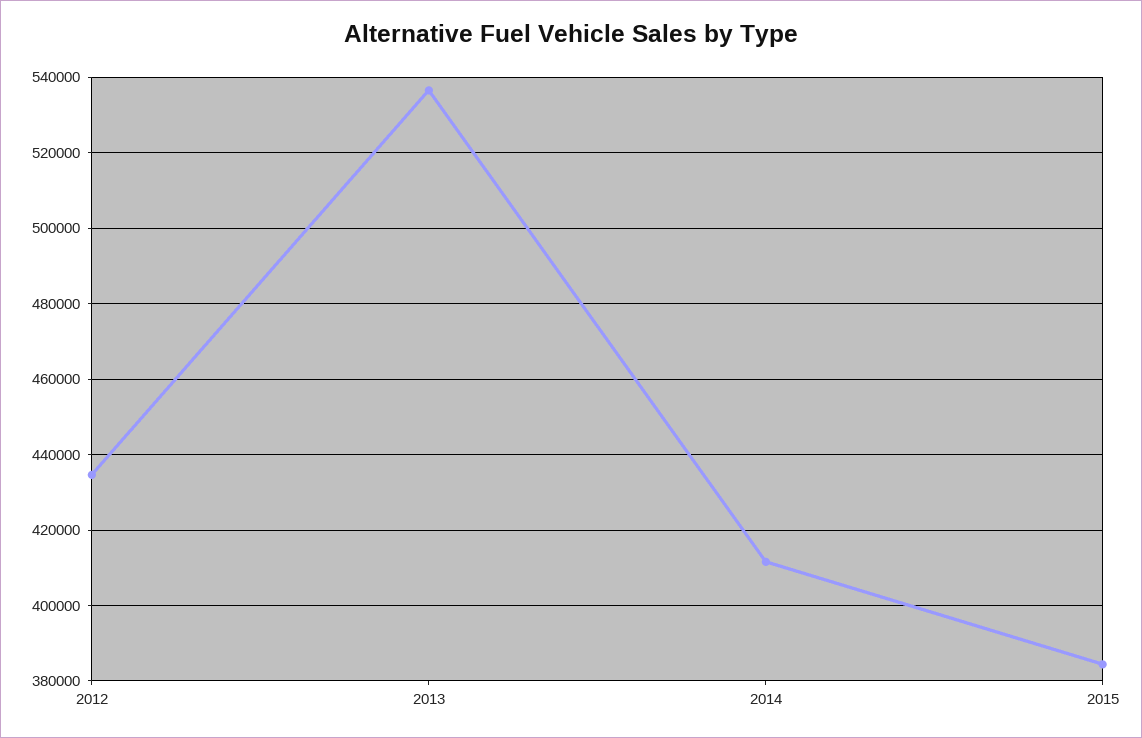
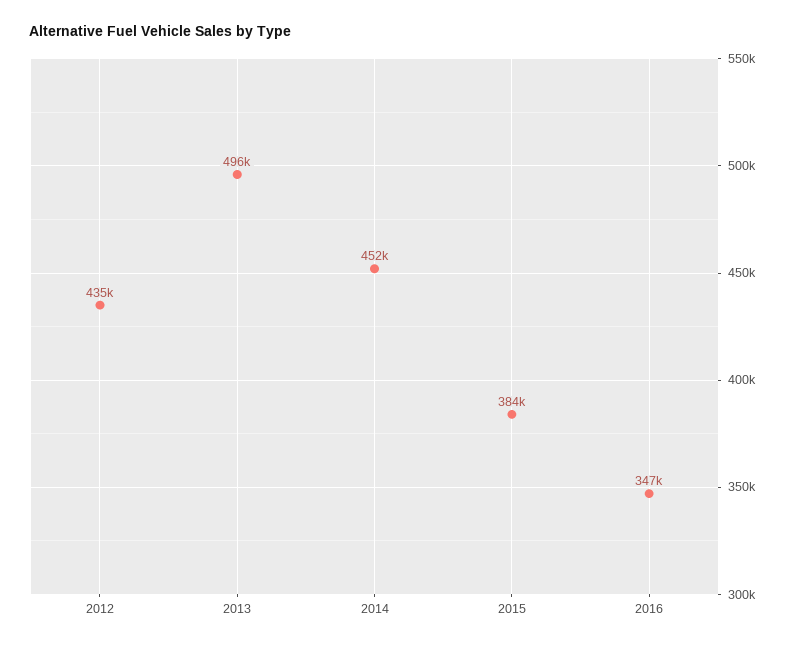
2013: 536000 -> 496000
2014: 412000 -> 452000
2016: none -> 347000

